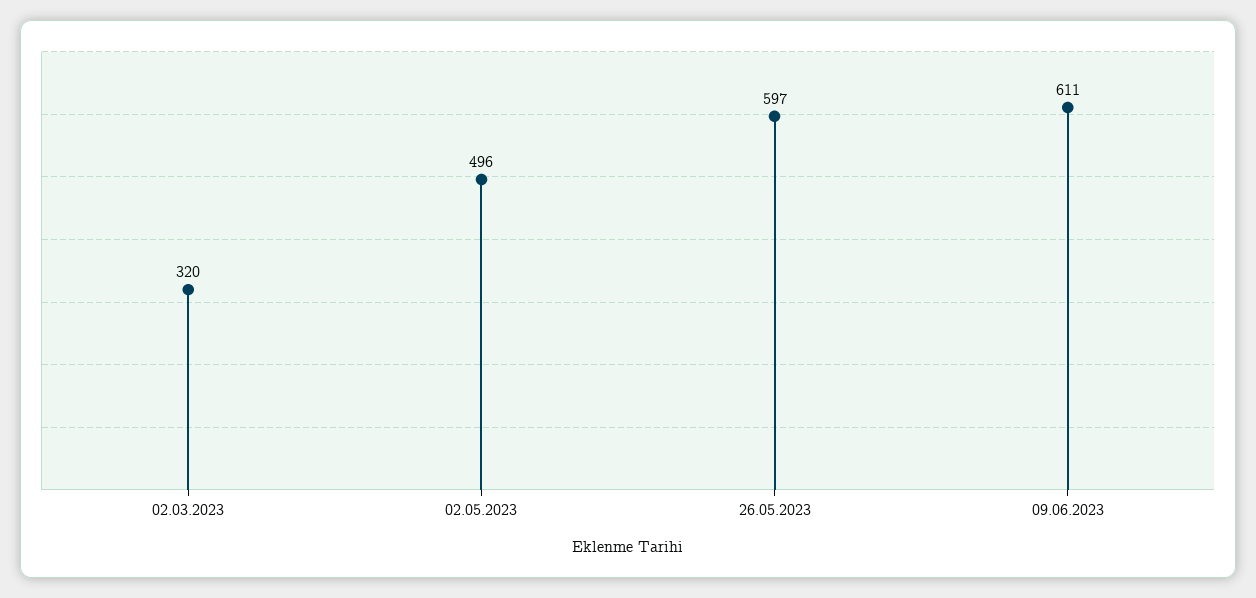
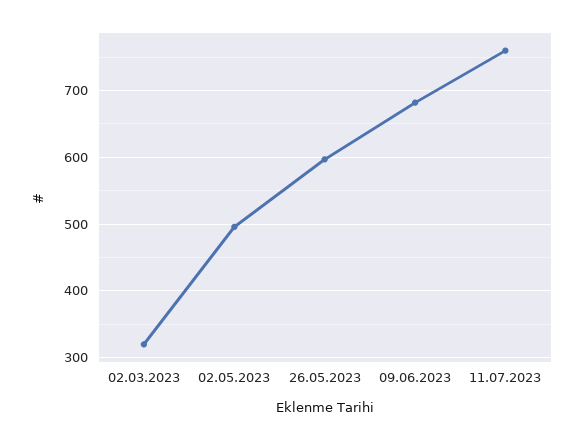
09.06.2023: 611 -> 680
11.07.2023: none -> 760

